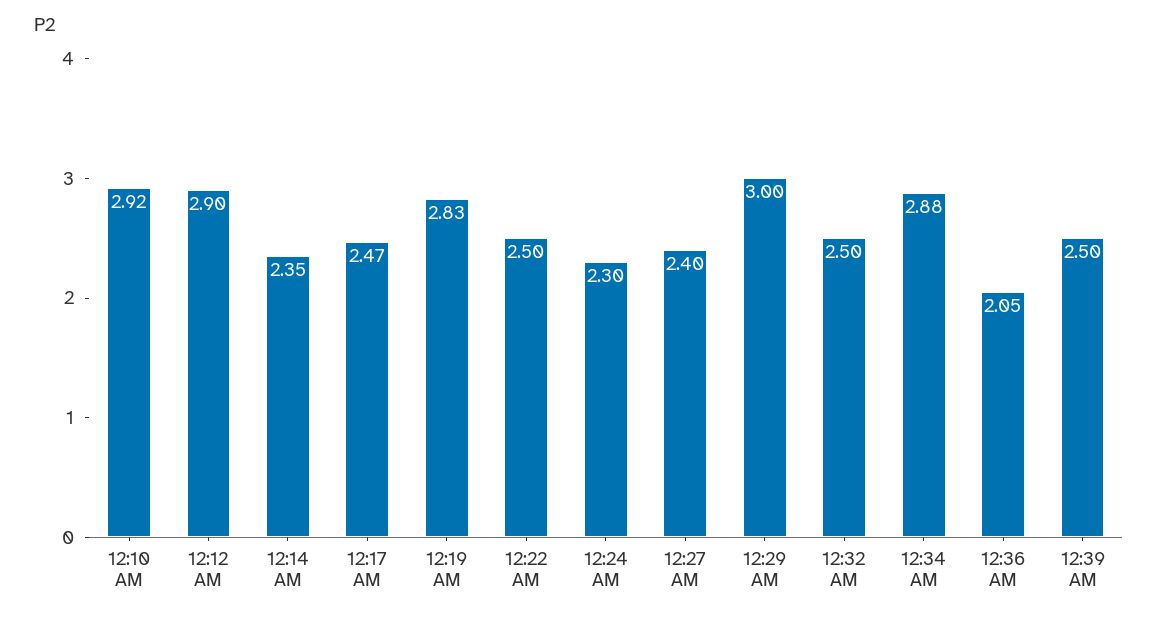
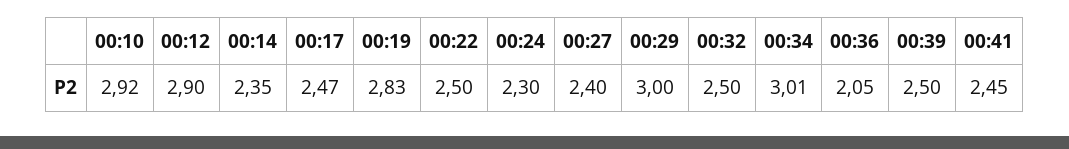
12:34 AM: 2.88 -> 3.01
00:41: none -> 2.45

